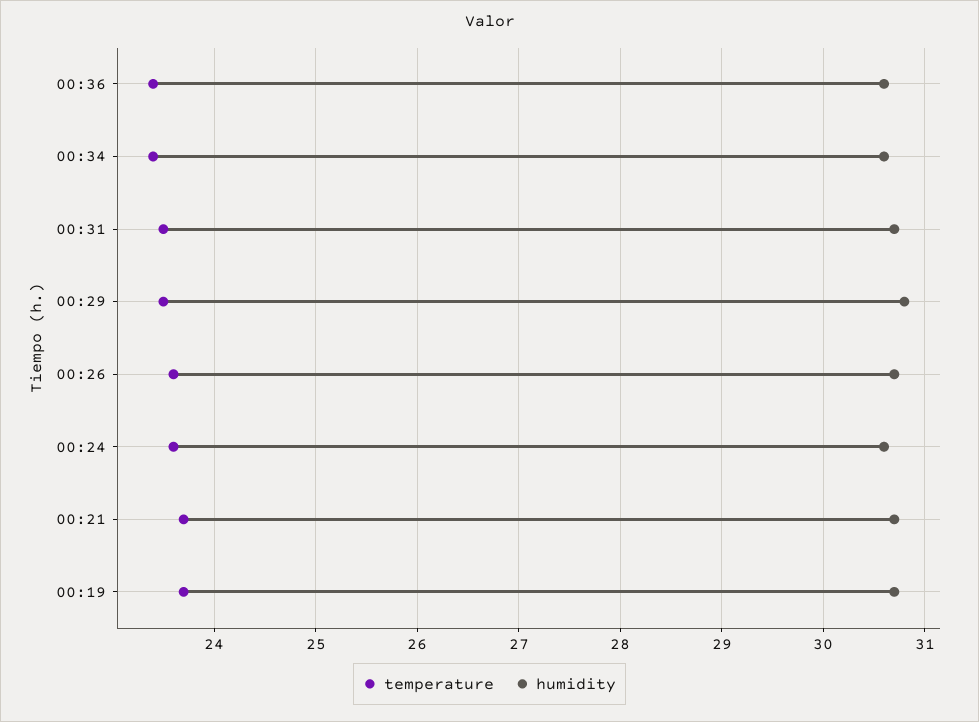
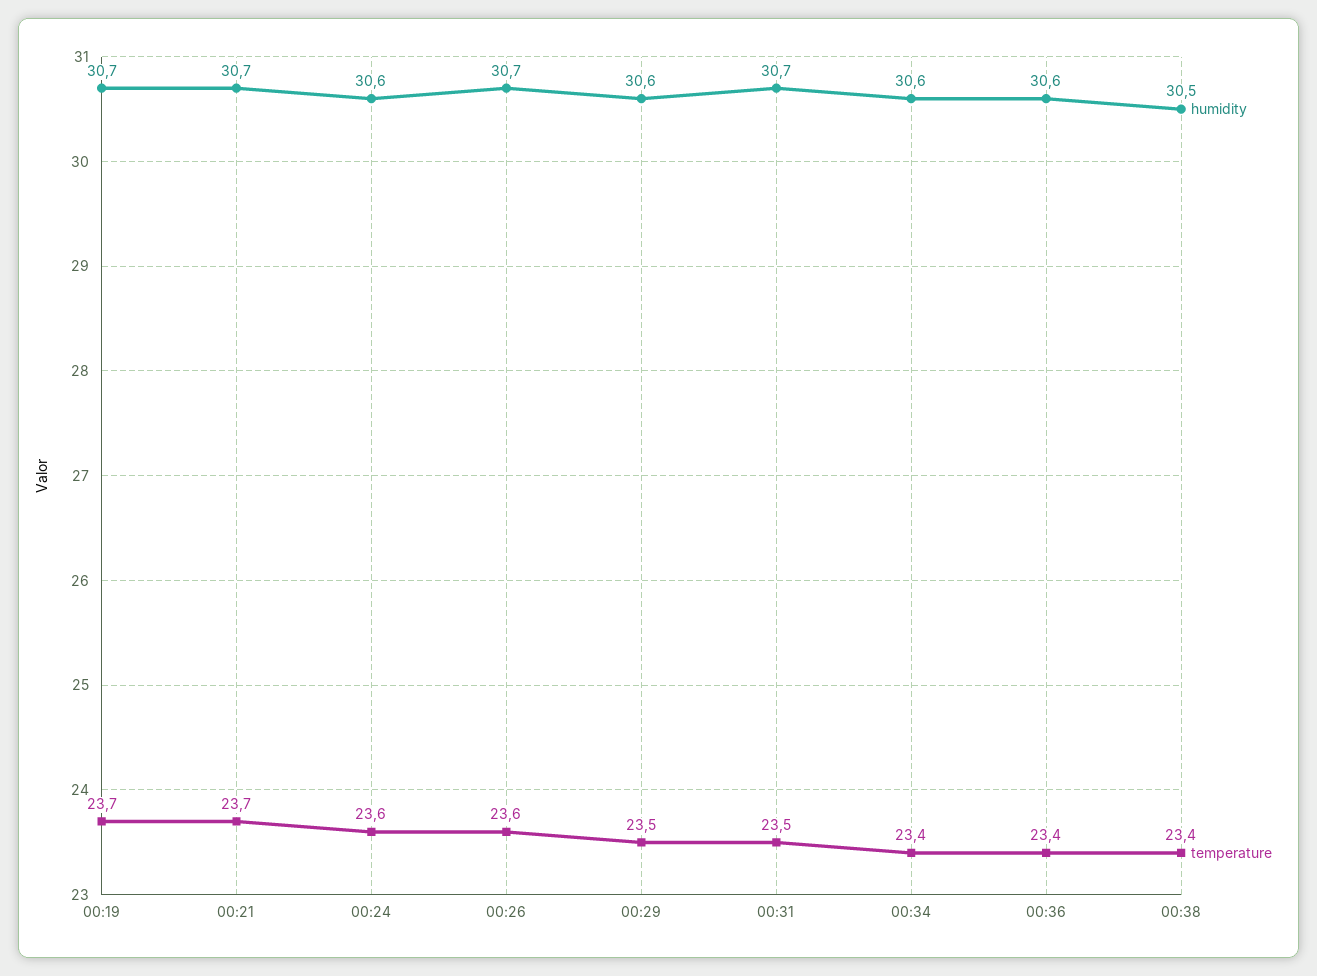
humidity, 00:29: 30.8 -> 30.6
humidity, 00:38: none -> 30.5
temperature, 00:38: none -> 23.4

